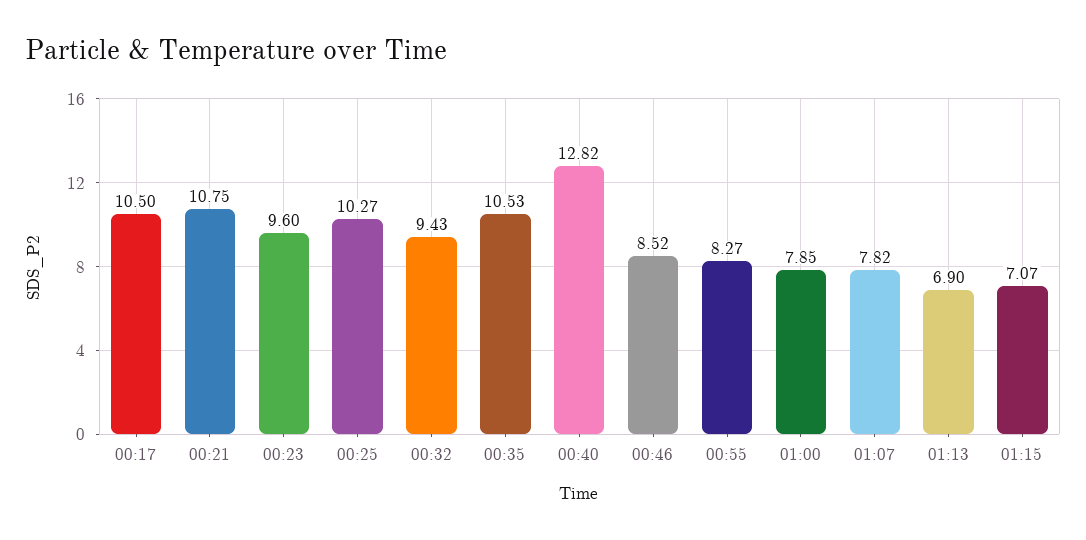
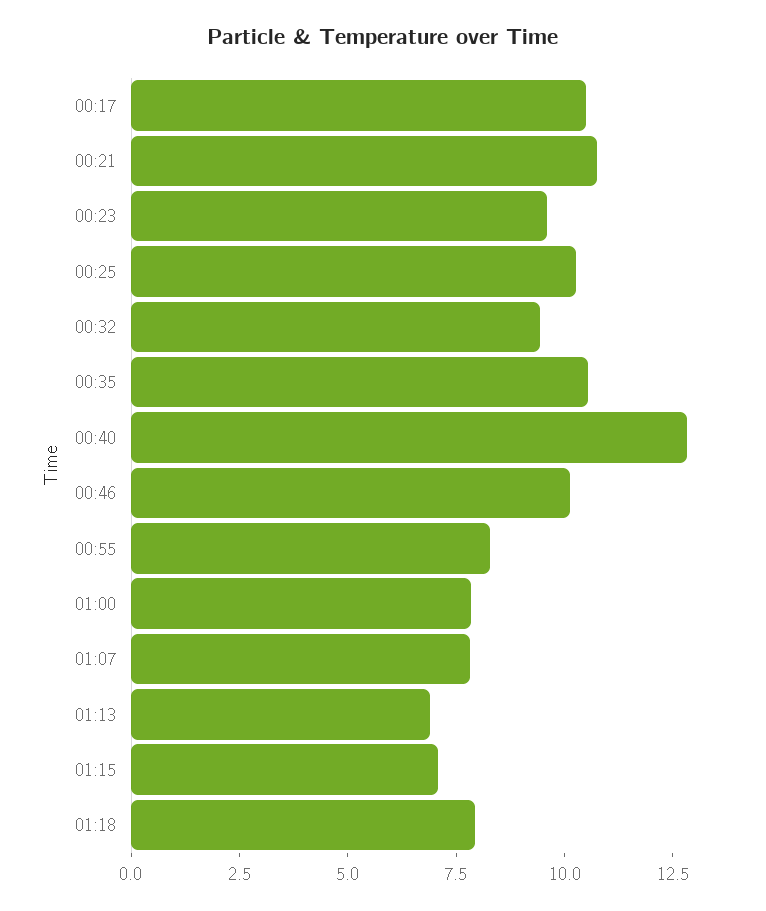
00:46: 8.52 -> 10
01:18: none -> 8

